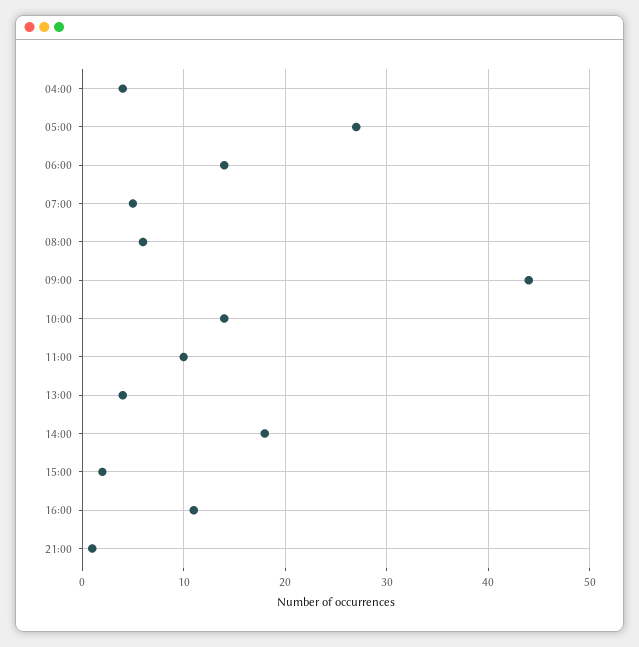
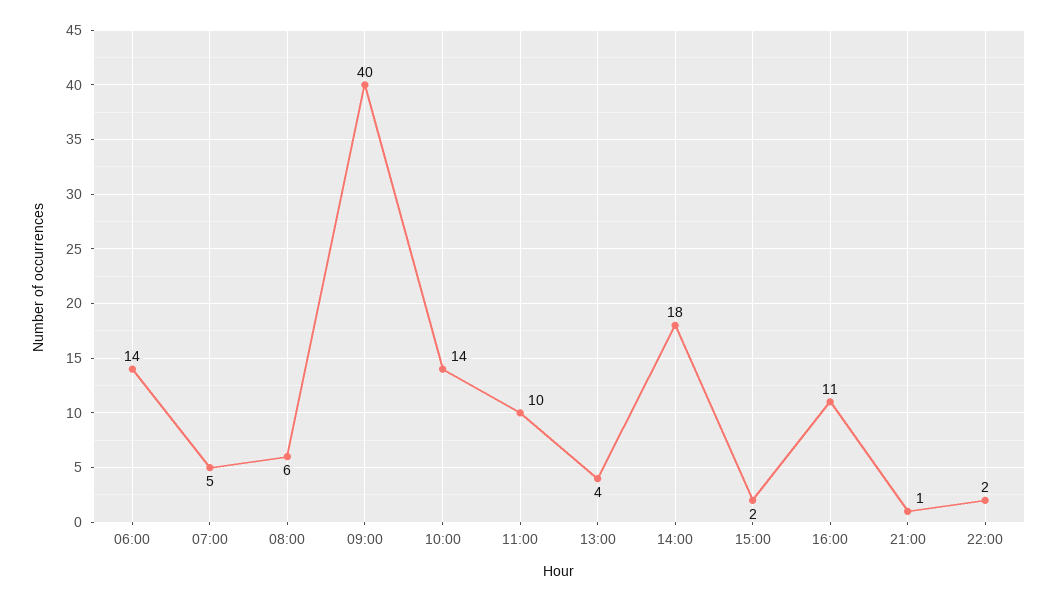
04:00: 4 -> none
05:00: 27 -> none
09:00: 44 -> 40
22:00: none -> 2

